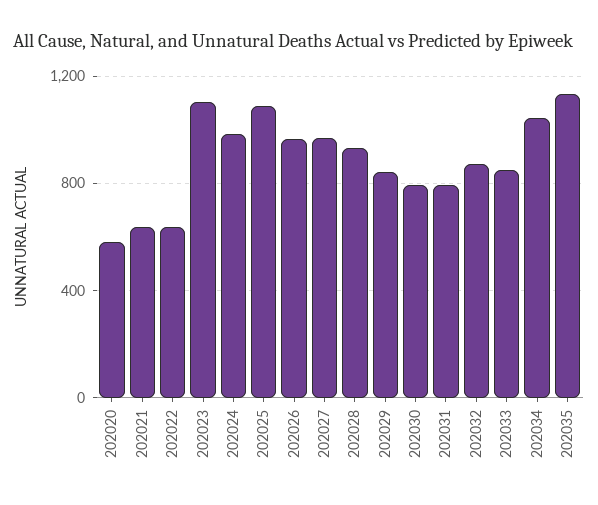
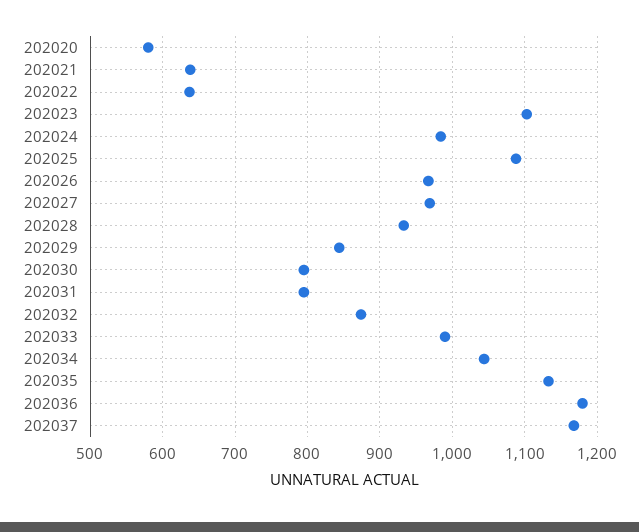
202033: 850 -> 990
202036: none -> 1180
202037: none -> 1170

